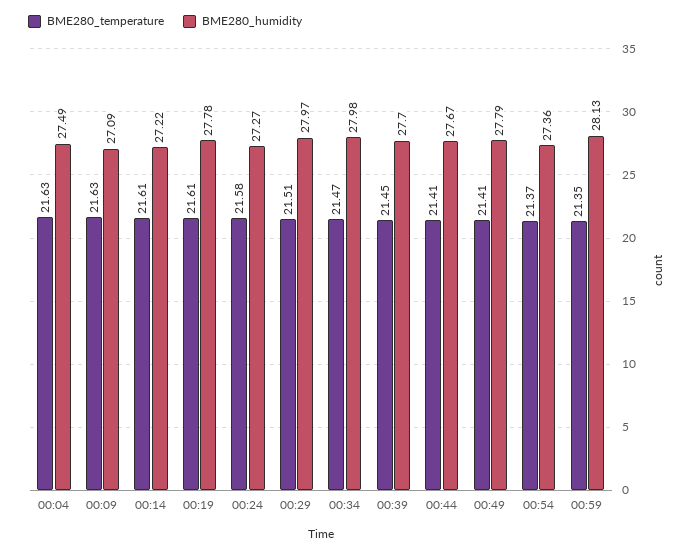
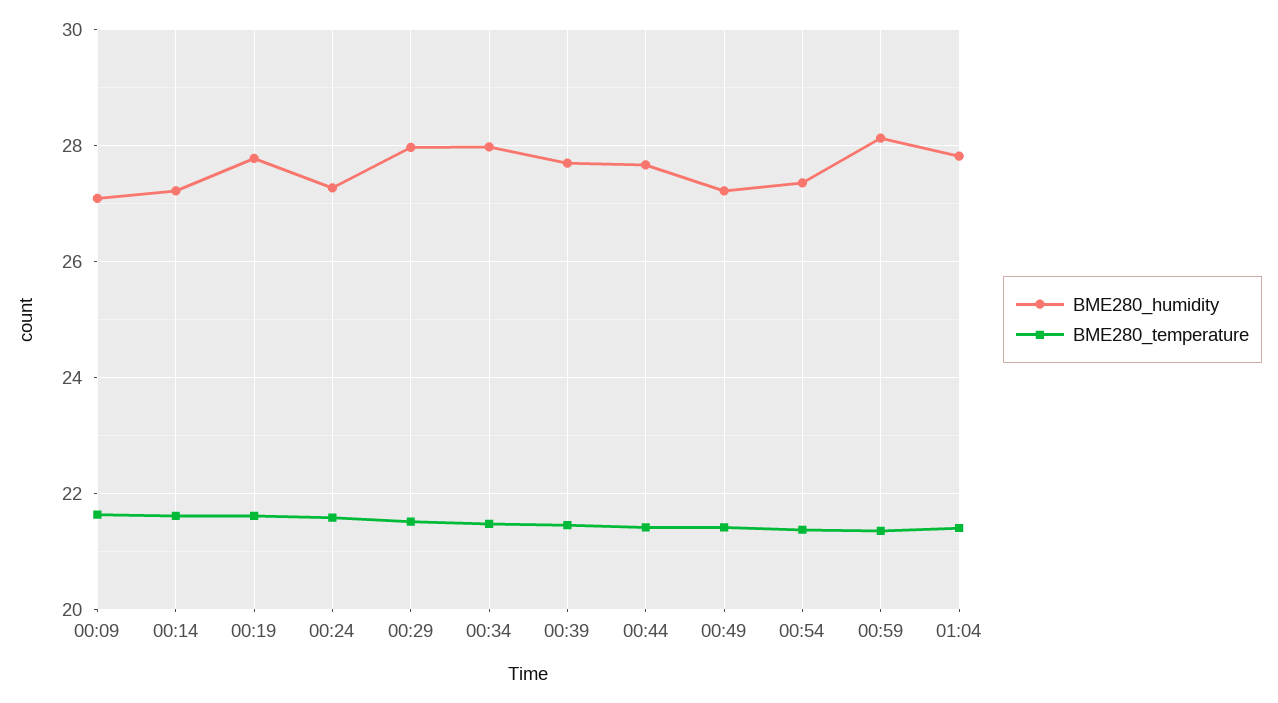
BME280_temperature, 00:04: 21.63 -> none
BME280_humidity, 00:04: 27.49 -> none
BME280_humidity, 00:49: 27.79 -> 27.2
BME280_humidity, 01:04: none -> 27.8
BME280_temperature, 01:04: none -> 21.4

